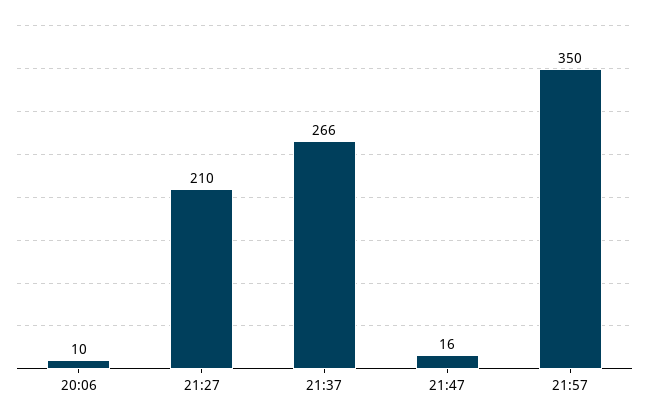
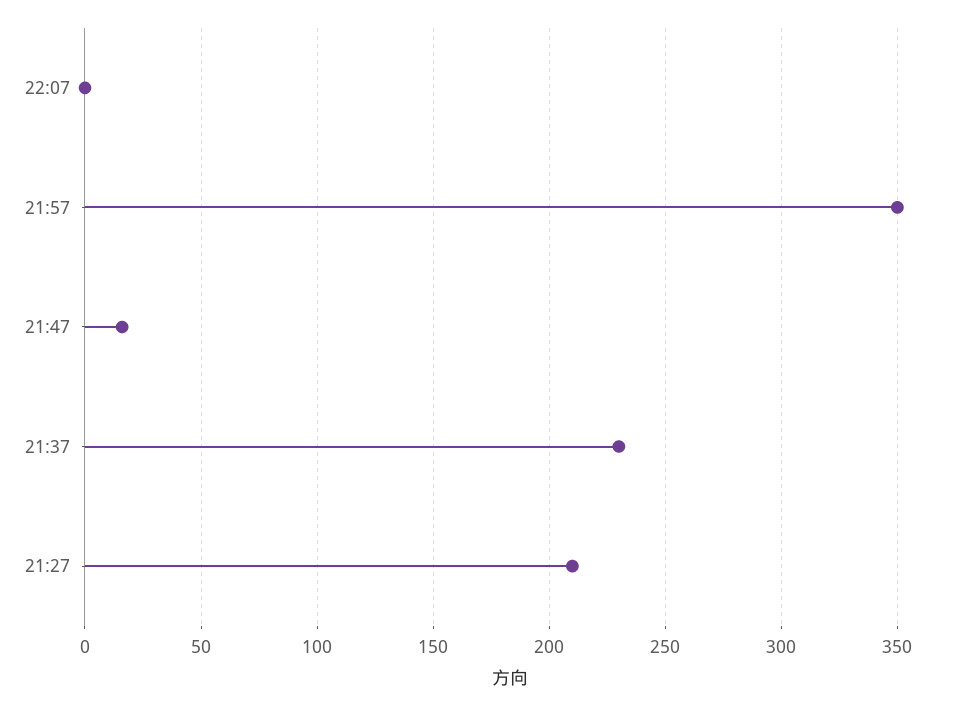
20:06: 10 -> none
21:37: 266 -> 230
22:07: none -> 0

